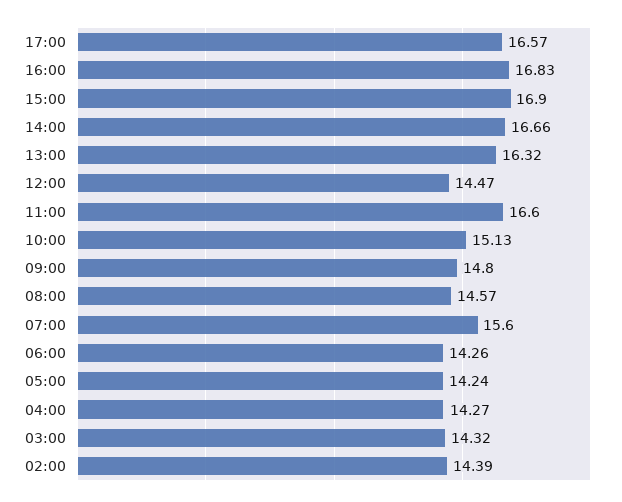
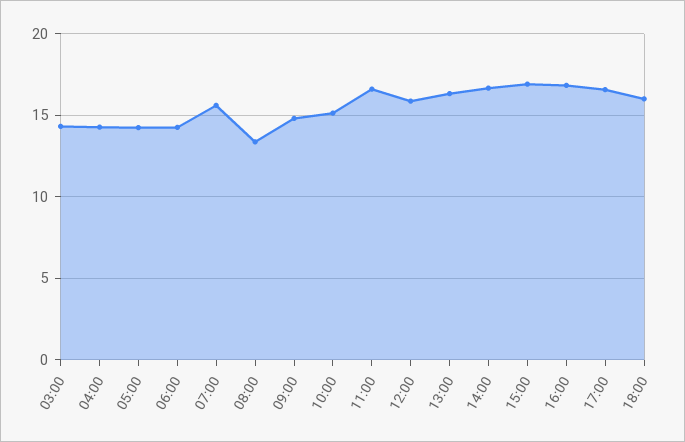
12:00: 14.47 -> 16
08:00: 14.57 -> 13.5
02:00: 14.39 -> none
18:00: none -> 16

